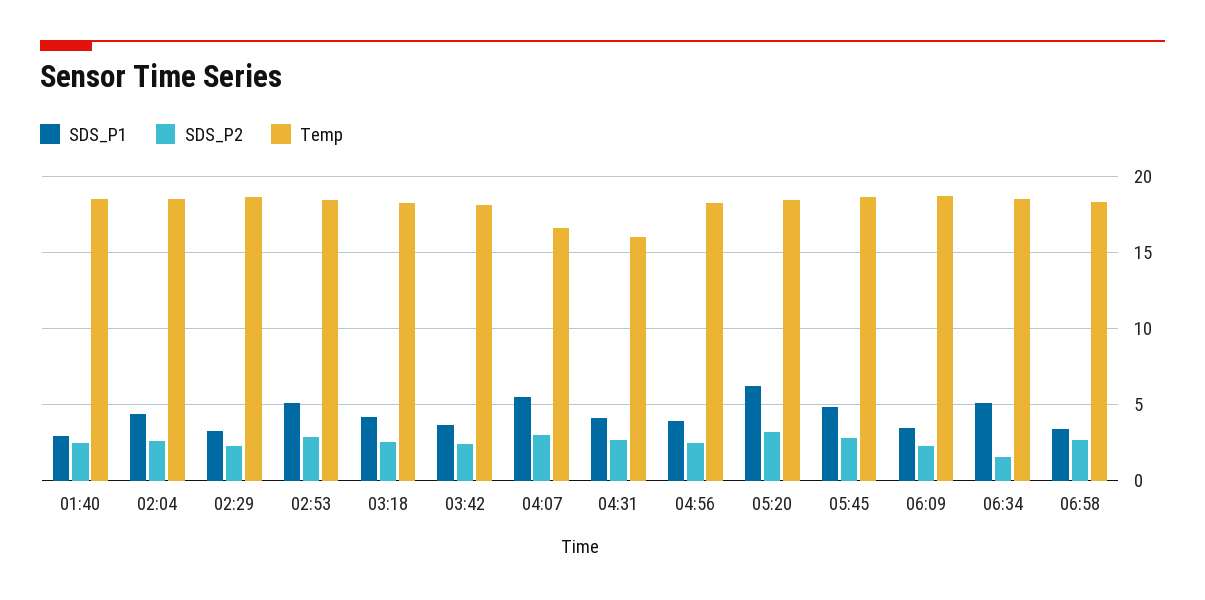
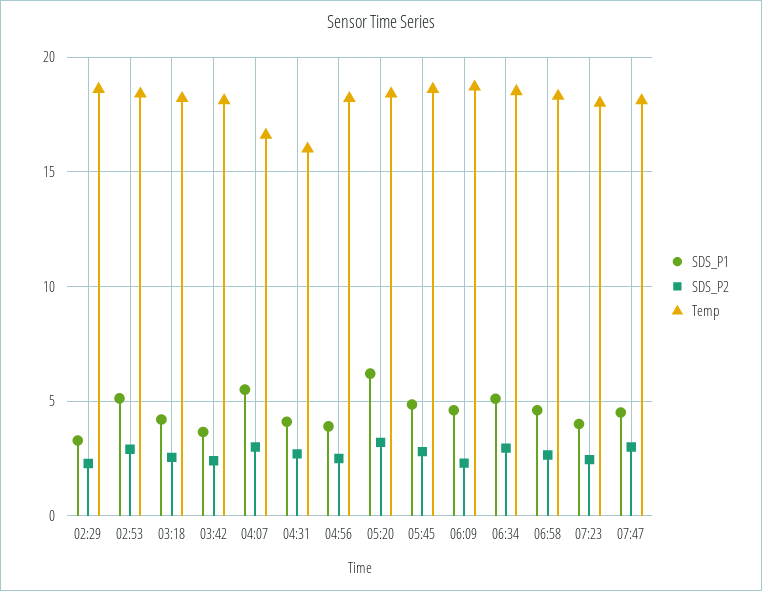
SDS_P1, 01:40: 3 -> none
SDS_P2, 01:40: 2.5 -> none
Temp, 01:40: 18.5 -> none
SDS_P1, 02:04: 4.5 -> none
SDS_P2, 02:04: 2.5 -> none
Temp, 02:04: 18.5 -> none
SDS_P1, 06:09: 3.5 -> 4.5
SDS_P2, 06:34: 1.5 -> 3
SDS_P1, 06:58: 3.5 -> 4.5
SDS_P1, 07:23: none -> 4
SDS_P2, 07:23: none -> 2.5
Temp, 07:23: none -> 18
SDS_P1, 07:47: none -> 4.5
SDS_P2, 07:47: none -> 3
Temp, 07:47: none -> 18

